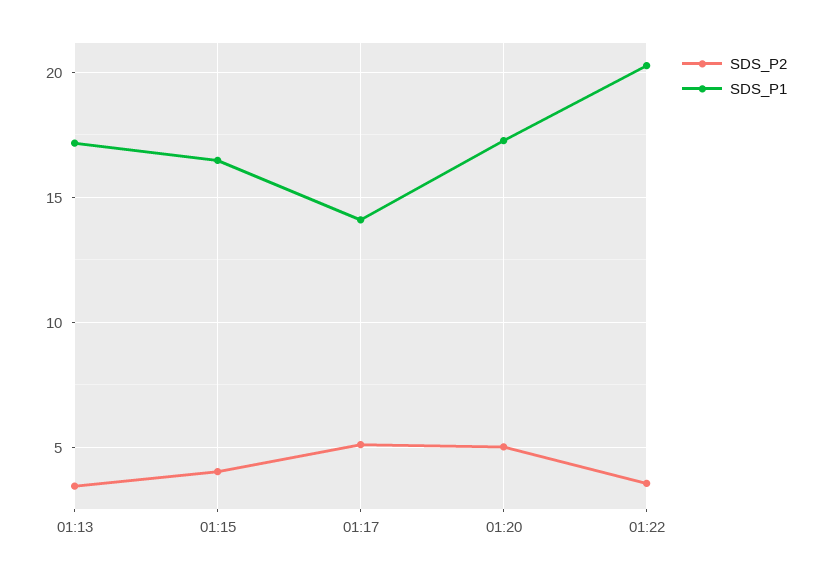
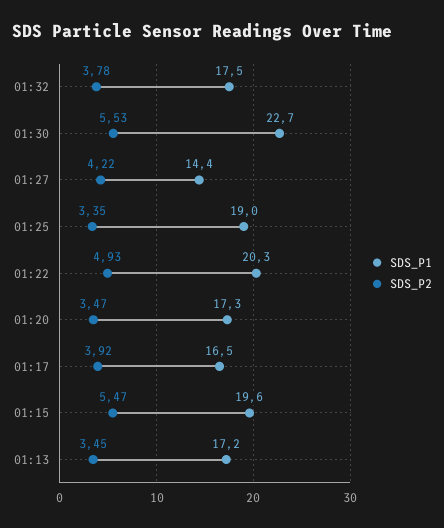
SDS_P2, 01:15: 4 -> 5.47
SDS_P1, 01:15: 16.5 -> 19.6
SDS_P2, 01:17: 5 -> 3.92
SDS_P1, 01:17: 14 -> 16.5
SDS_P2, 01:20: 5 -> 3.47
SDS_P2, 01:22: 3.5 -> 4.93
SDS_P1, 01:32: none -> 17.5
SDS_P2, 01:32: none -> 3.78
SDS_P1, 01:30: none -> 22.7
SDS_P2, 01:30: none -> 5.53
SDS_P1, 01:27: none -> 14.4
SDS_P2, 01:27: none -> 4.22
SDS_P1, 01:25: none -> 19
SDS_P2, 01:25: none -> 3.35

